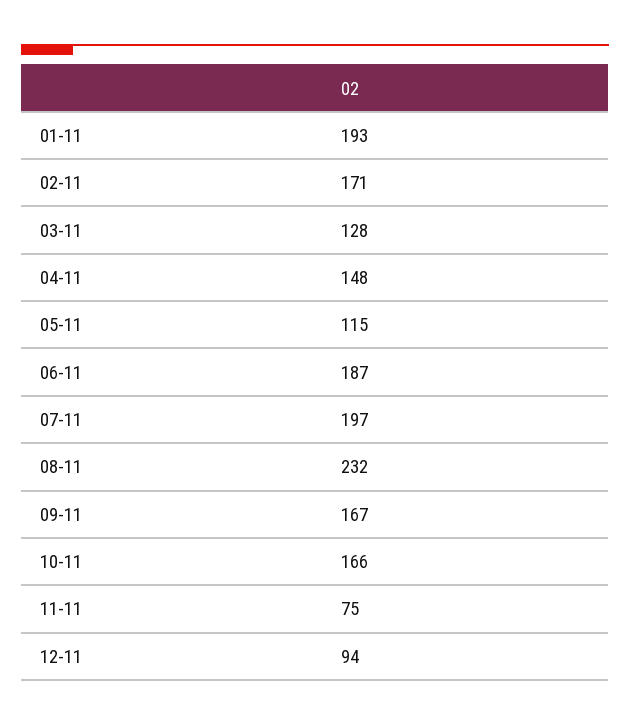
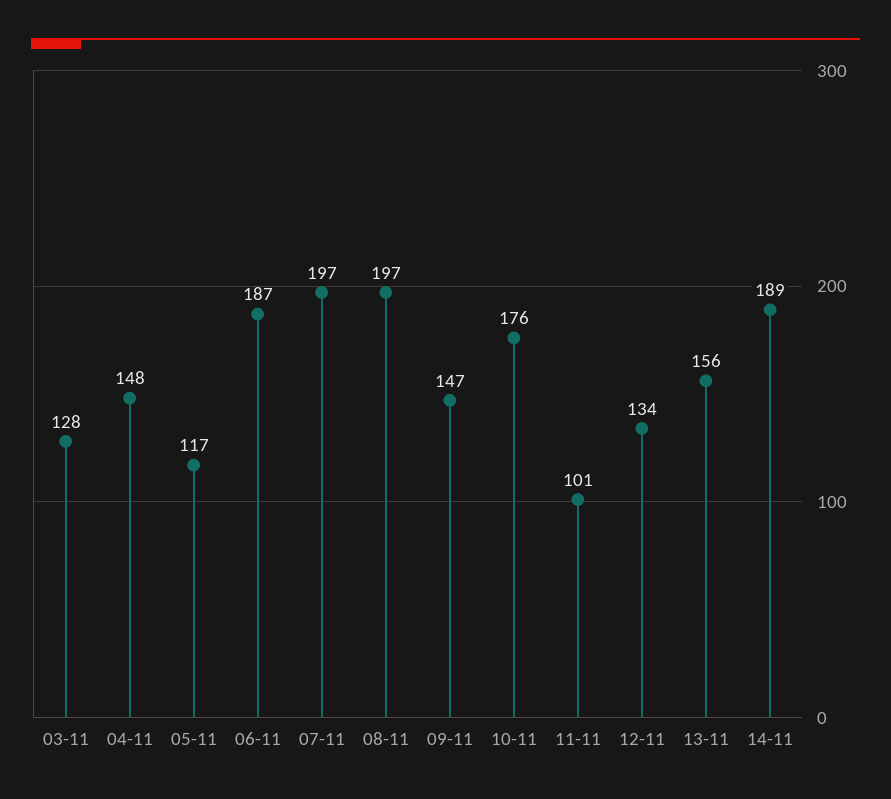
01-11: 193 -> none
02-11: 171 -> none
05-11: 115 -> 117
08-11: 232 -> 197
09-11: 167 -> 147
10-11: 166 -> 176
11-11: 75 -> 101
12-11: 94 -> 134
13-11: none -> 156
14-11: none -> 189

